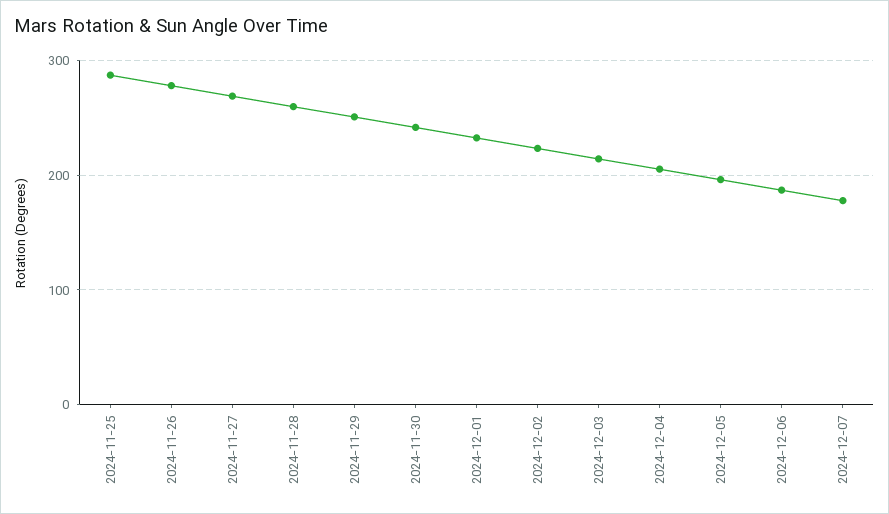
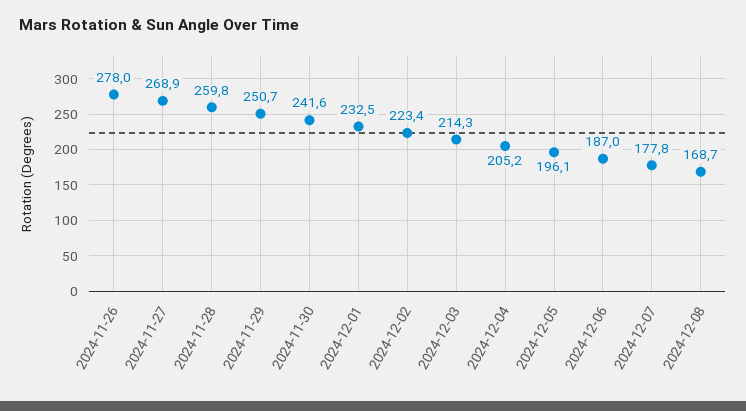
2024-11-25: 290 -> none
2024-12-08: none -> 168.7

